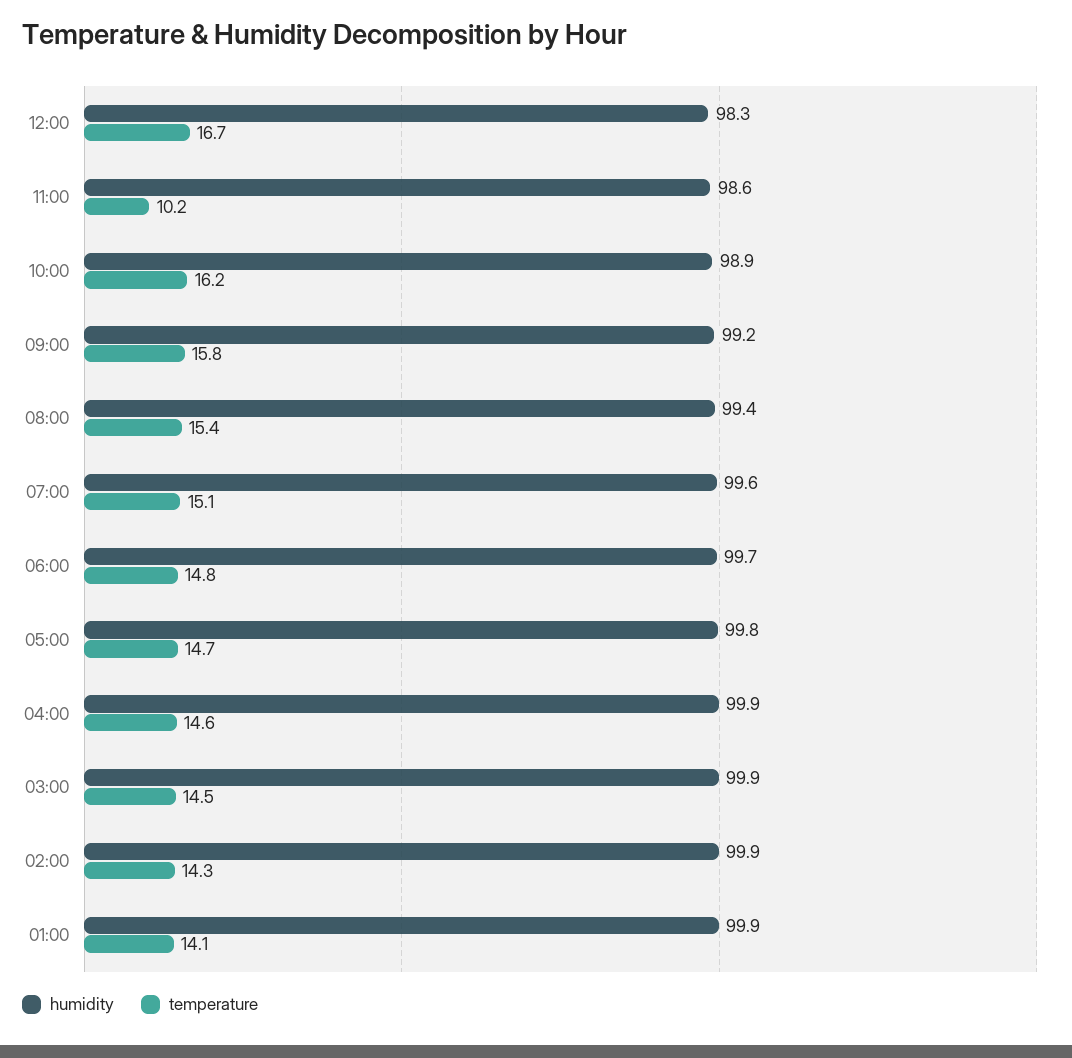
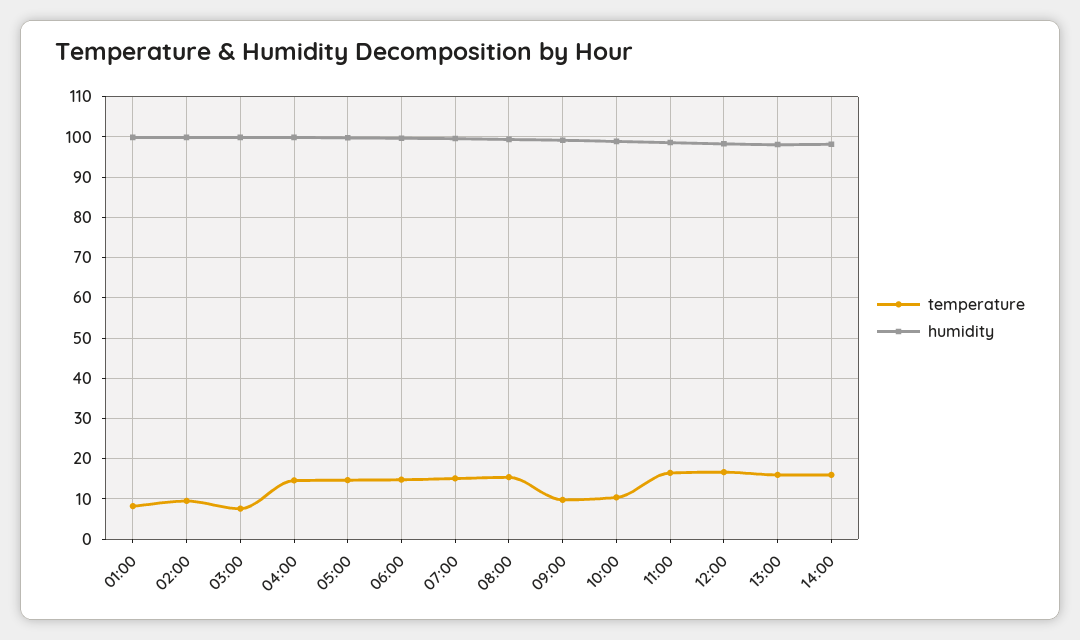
temperature, 11:00: 10.2 -> 16
temperature, 10:00: 16.2 -> 10
temperature, 09:00: 15.8 -> 10
temperature, 03:00: 14.5 -> 8
temperature, 02:00: 14.3 -> 10
temperature, 01:00: 14.1 -> 8
temperature, 13:00: none -> 16
humidity, 13:00: none -> 98
temperature, 14:00: none -> 16
humidity, 14:00: none -> 98

